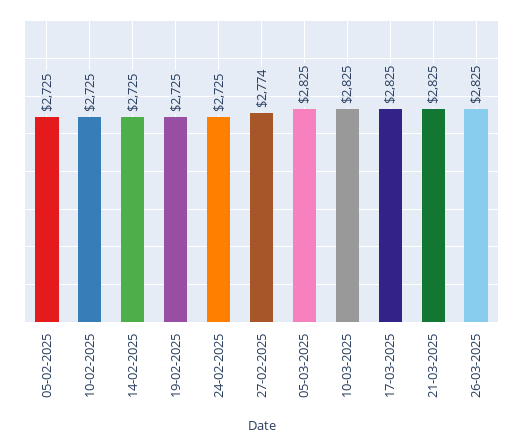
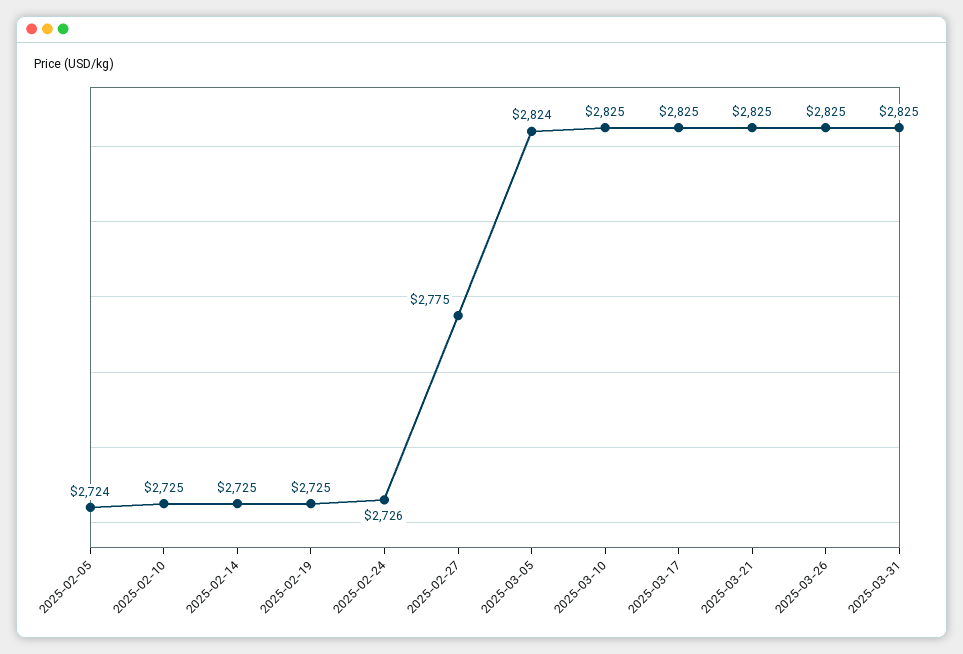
05-02-2025: 2725 -> 2724
24-02-2025: 2725 -> 2726
27-02-2025: 2774 -> 2775
05-03-2025: 2825 -> 2824
2025-03-31: none -> 2825

